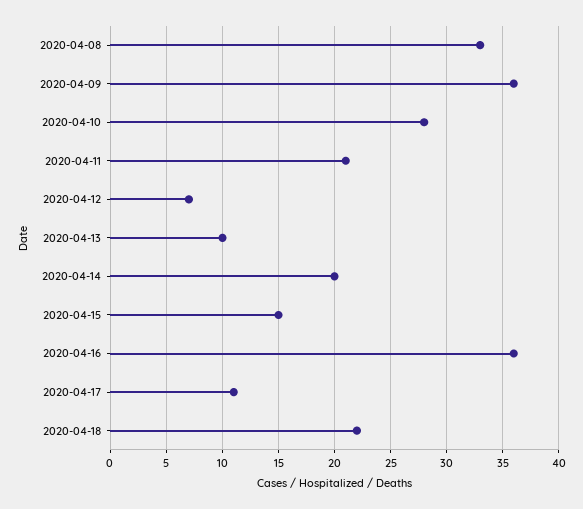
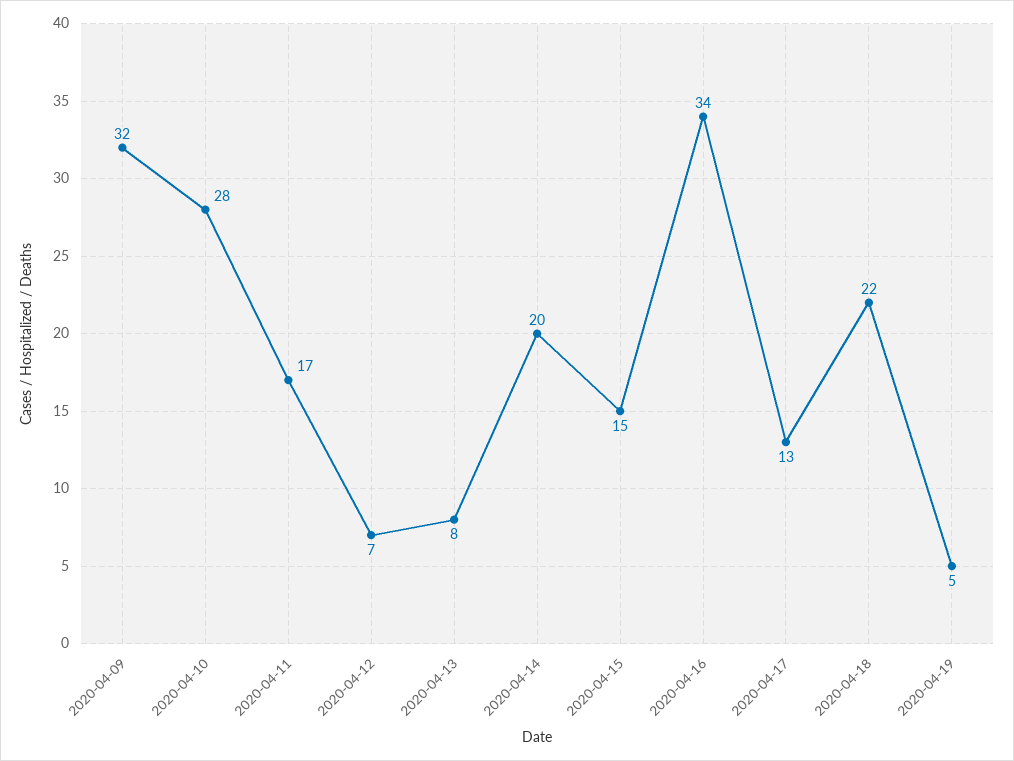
2020-04-08: 33 -> none
2020-04-09: 36 -> 32
2020-04-11: 21 -> 17
2020-04-13: 10 -> 8
2020-04-16: 36 -> 34
2020-04-17: 11 -> 13
2020-04-19: none -> 5

